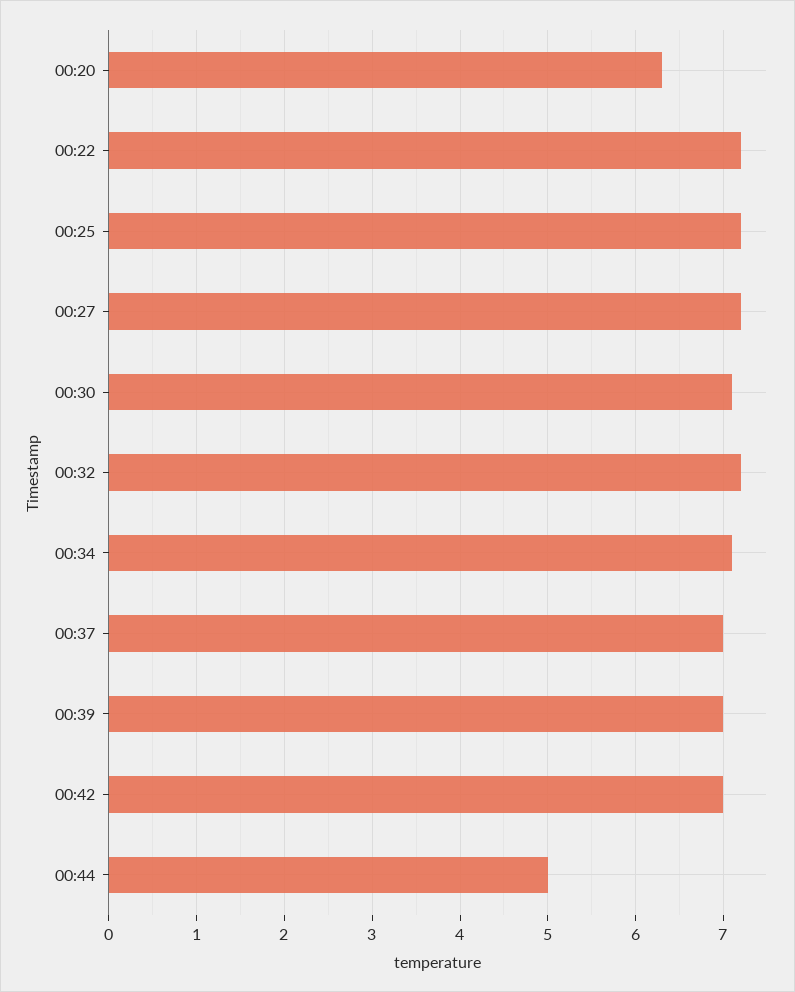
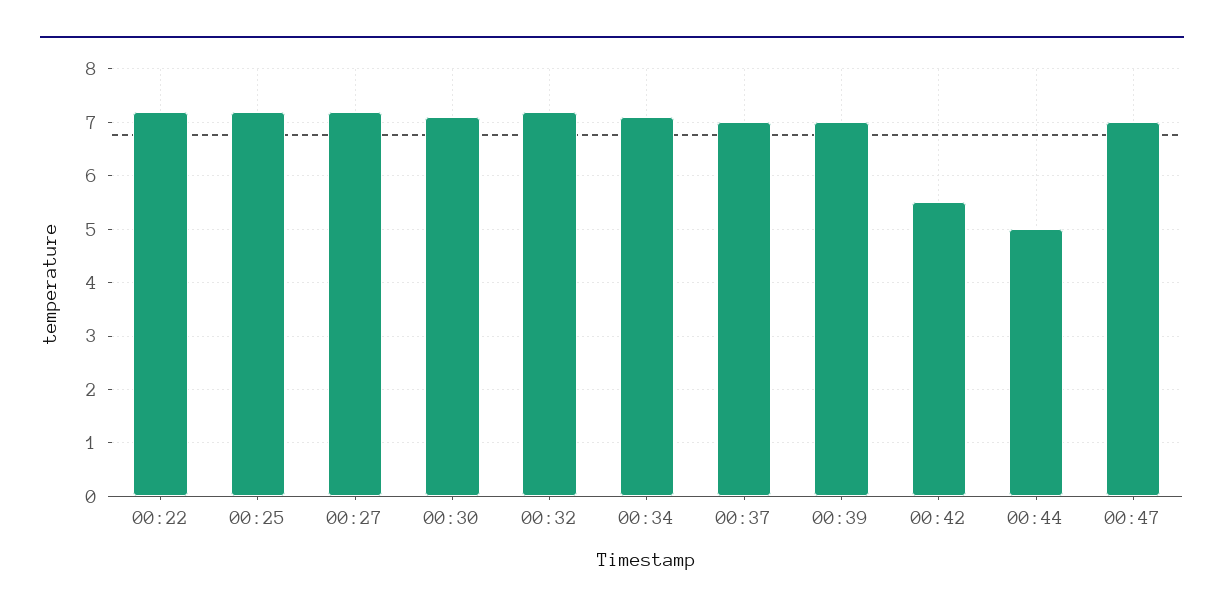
00:20: 6.3 -> none
00:42: 7 -> 5.5
00:47: none -> 7

